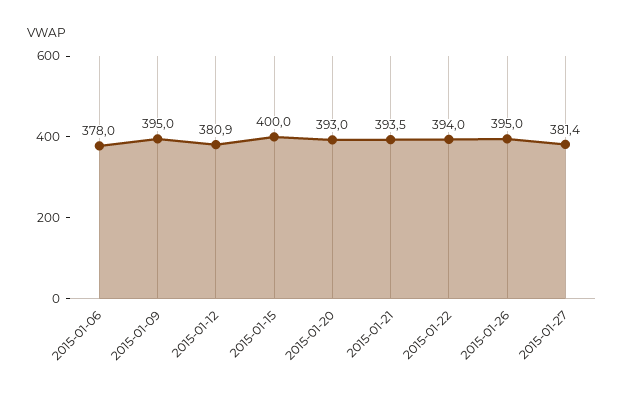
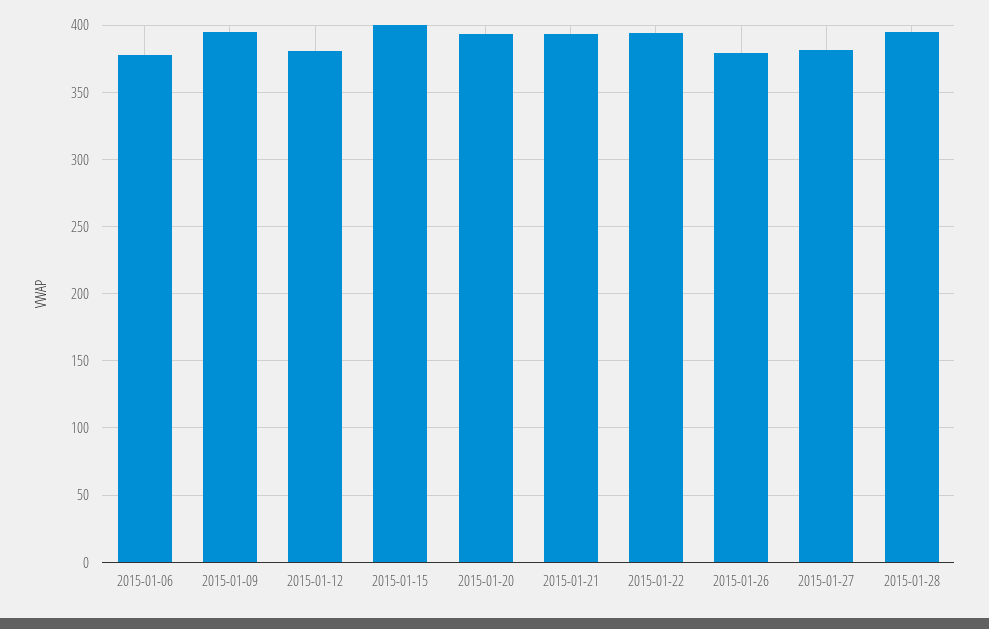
2015-01-26: 395 -> 380
2015-01-28: none -> 395

